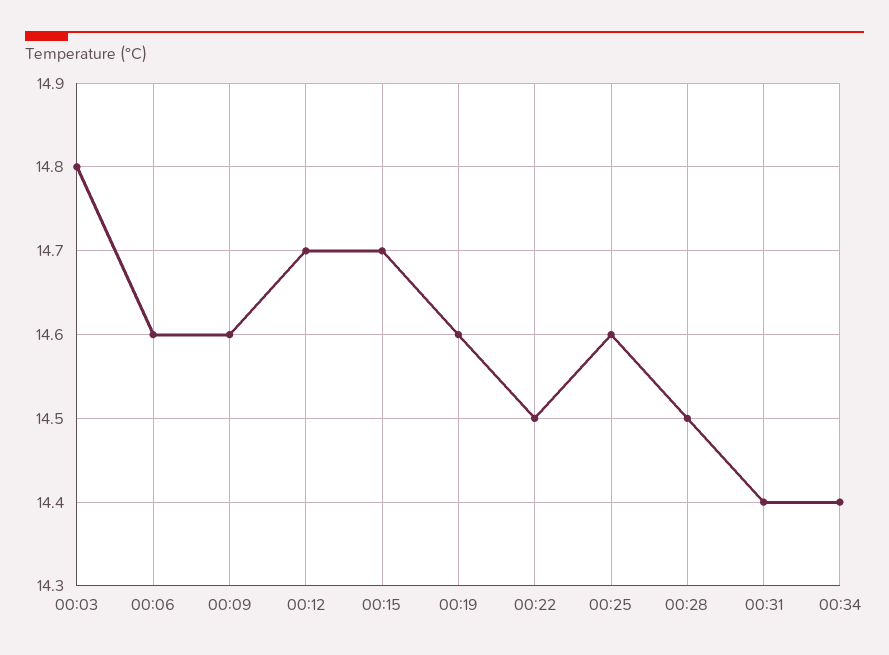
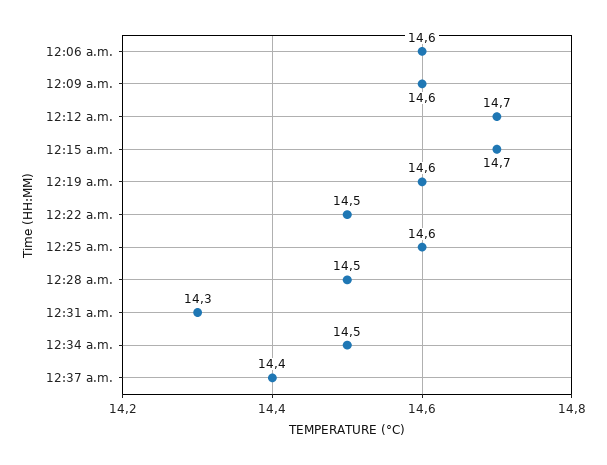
00:03: 14.8 -> none
00:31: 14.4 -> 14.3
00:34: 14.4 -> 14.5
12:37 a.m.: none -> 14.4

